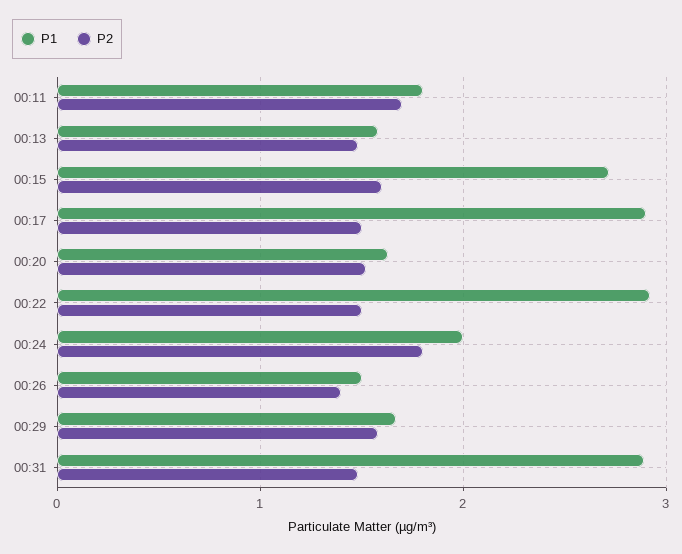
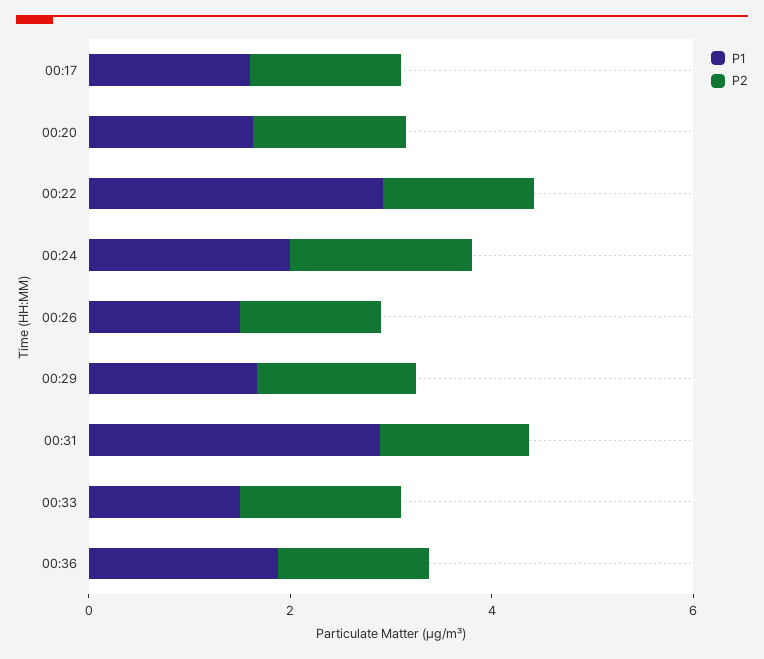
P1, 00:11: 1.8 -> none
P2, 00:11: 1.7 -> none
P1, 00:13: 1.6 -> none
P2, 00:13: 1.5 -> none
P1, 00:15: 2.7 -> none
P2, 00:15: 1.6 -> none
P1, 00:17: 2.9 -> 1.5
P1, 00:33: none -> 1.5
P2, 00:33: none -> 1.5
P1, 00:36: none -> 2
P2, 00:36: none -> 1.5

